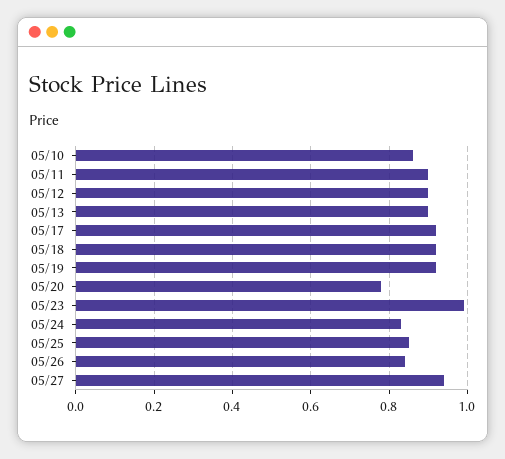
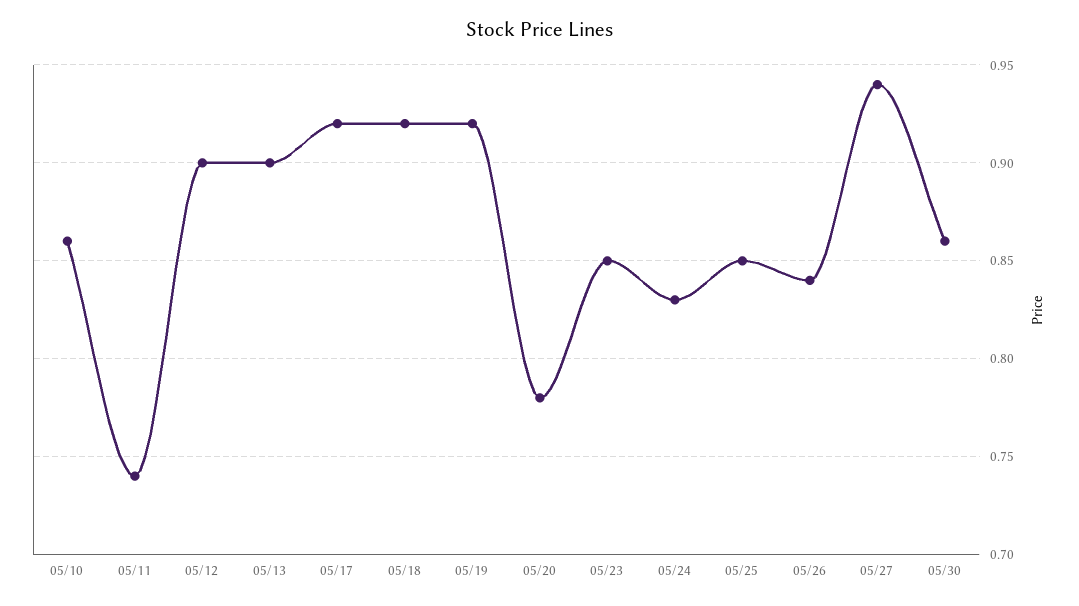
05/11: 0.9 -> 0.74
05/23: 1 -> 0.85
05/30: none -> 0.86

